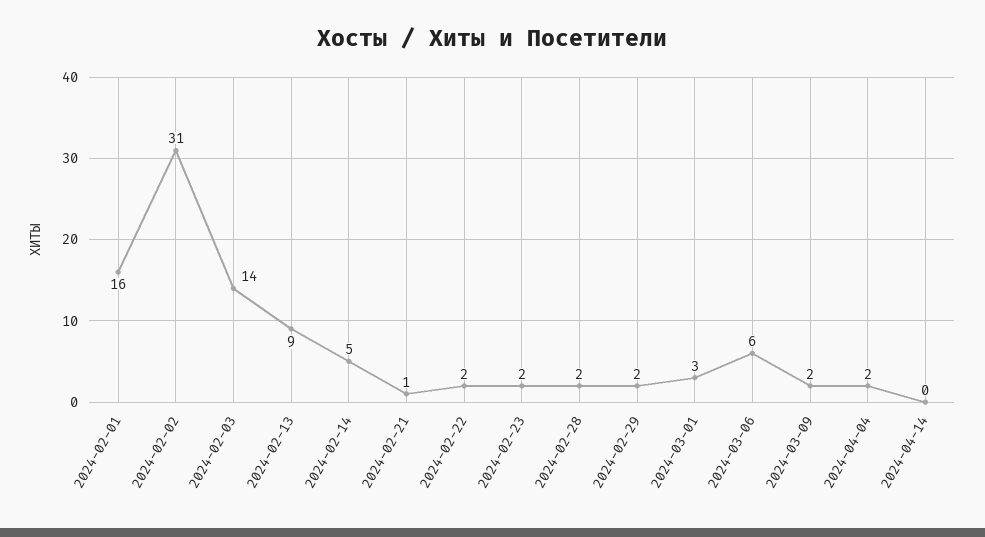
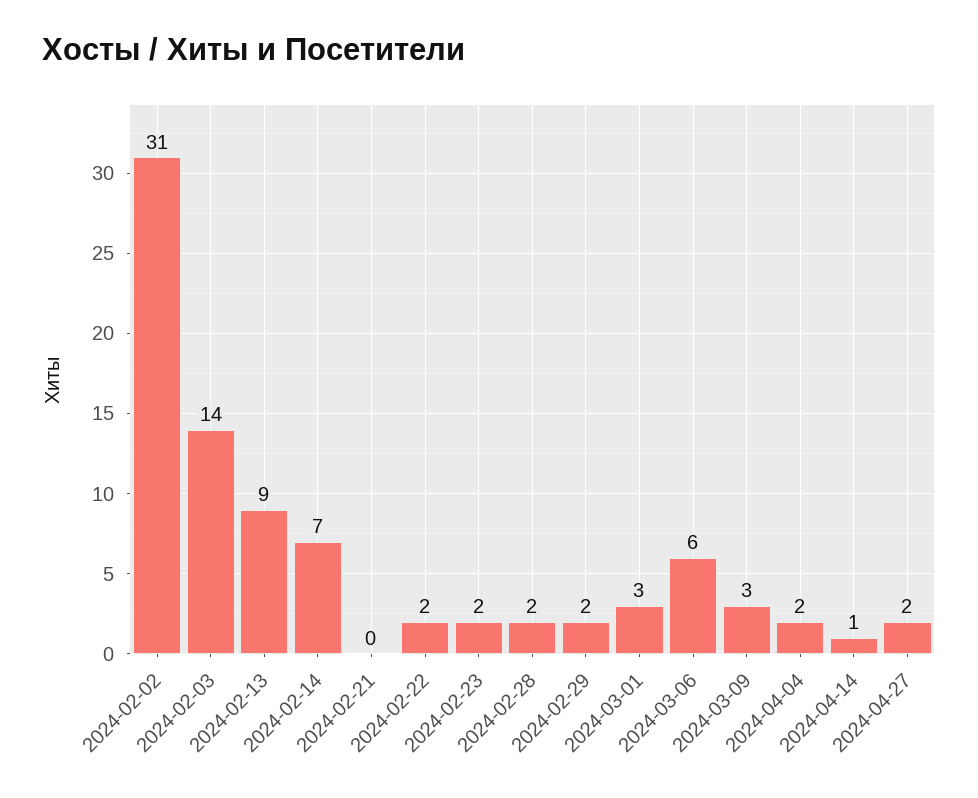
2024-02-01: 16 -> none
2024-02-14: 5 -> 7
2024-02-21: 1 -> 0
2024-03-09: 2 -> 3
2024-04-14: 0 -> 1
2024-04-27: none -> 2

